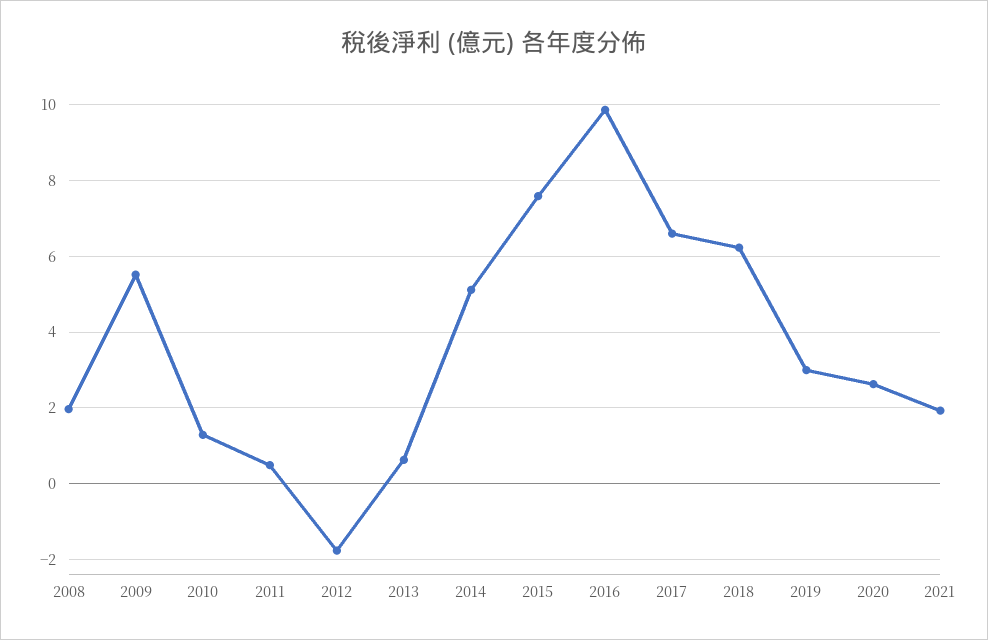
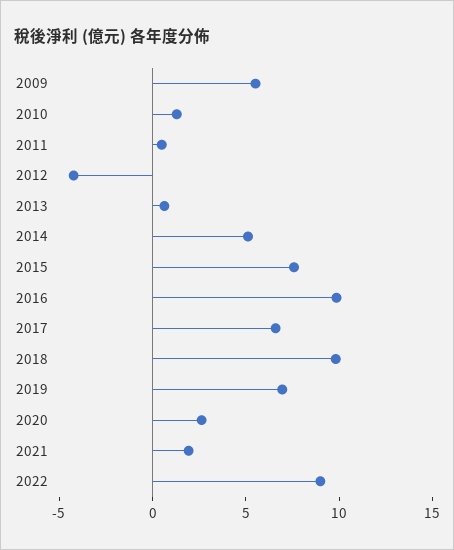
2008: 2 -> none
2012: -1.8 -> -4
2018: 6.2 -> 10
2019: 3 -> 7
2022: none -> 9

